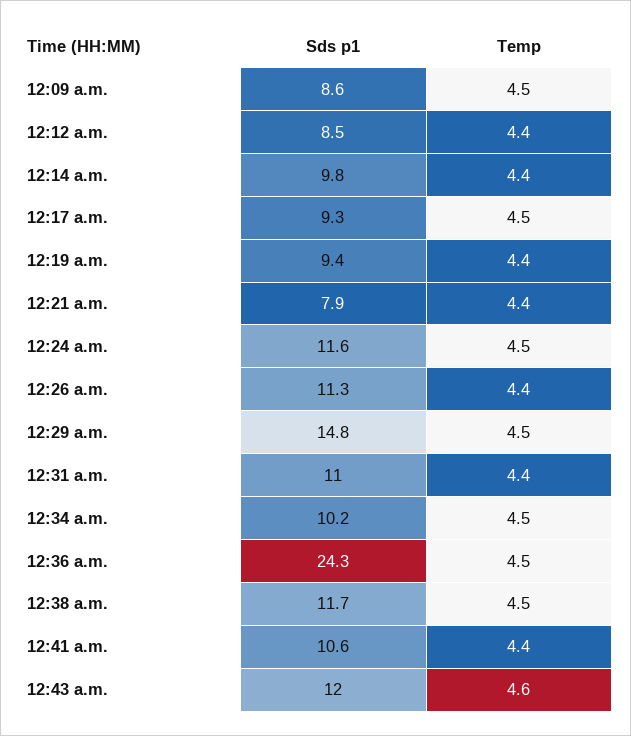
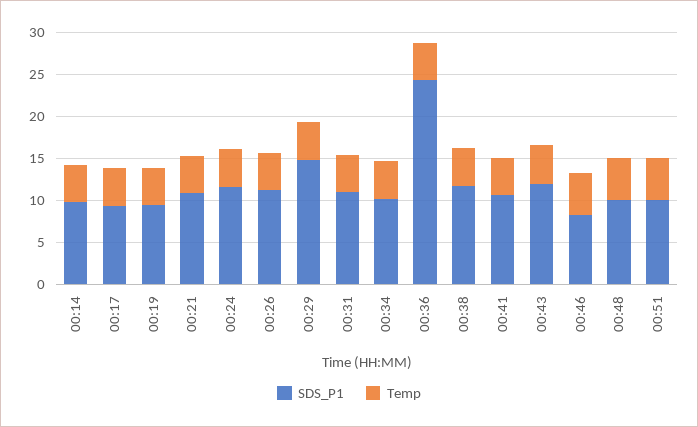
Sds p1, 12:09 a.m.: 8.6 -> none
Temp, 12:09 a.m.: 4.5 -> none
Sds p1, 12:12 a.m.: 8.5 -> none
Temp, 12:12 a.m.: 4.4 -> none
Sds p1, 12:21 a.m.: 7.9 -> 11
Sds p1, 00:46: none -> 8
Temp, 00:46: none -> 5
Sds p1, 00:48: none -> 10
Temp, 00:48: none -> 5
Sds p1, 00:51: none -> 10
Temp, 00:51: none -> 5

